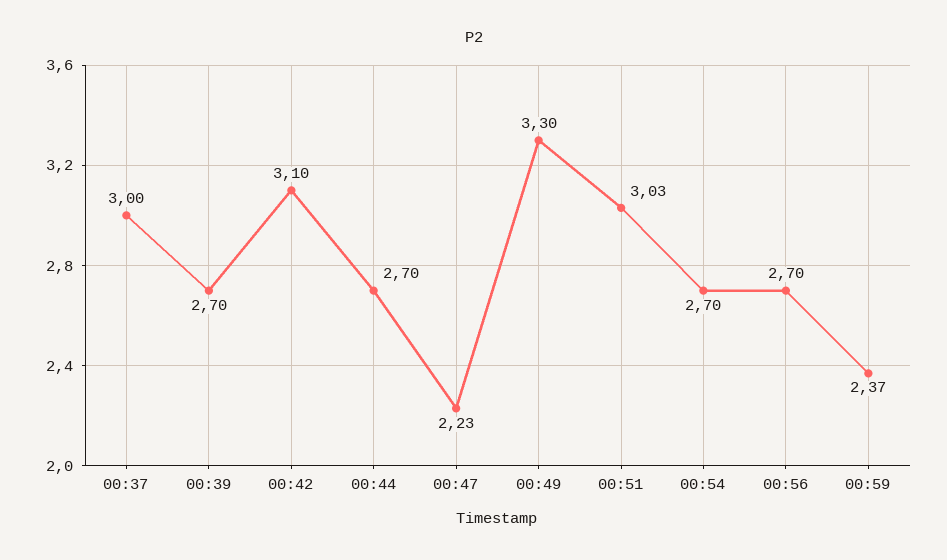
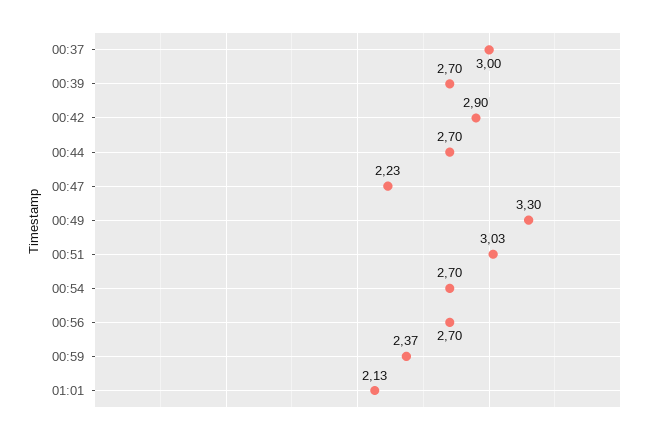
00:42: 3.1 -> 2.9
01:01: none -> 2.13

